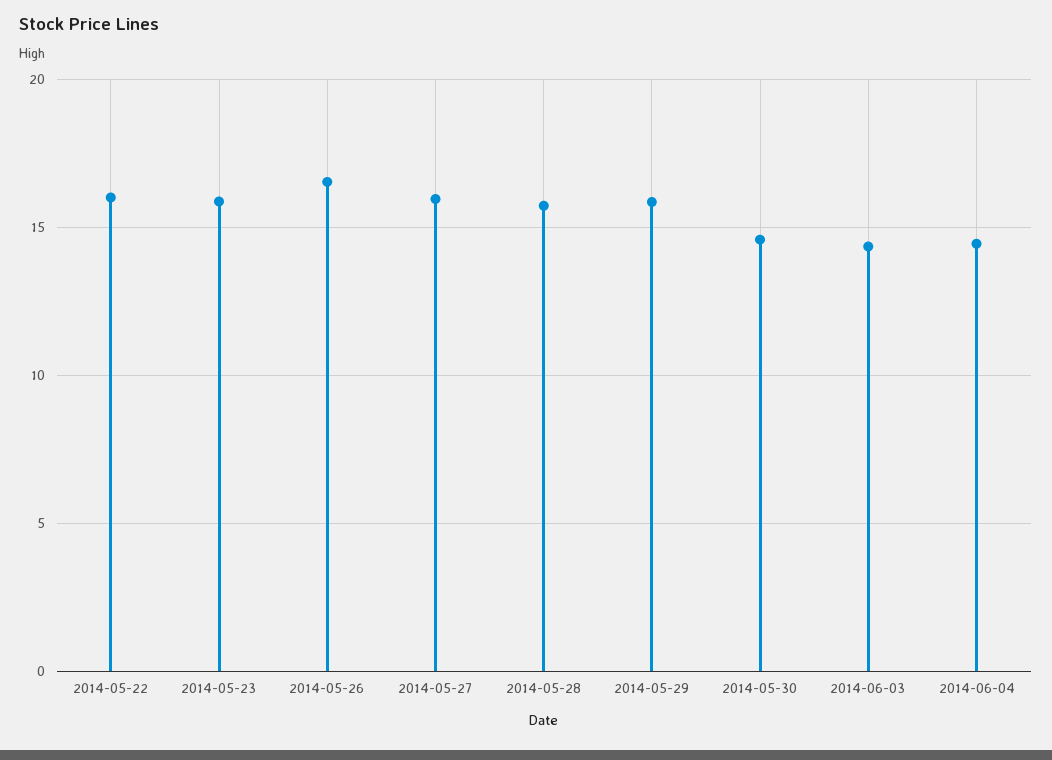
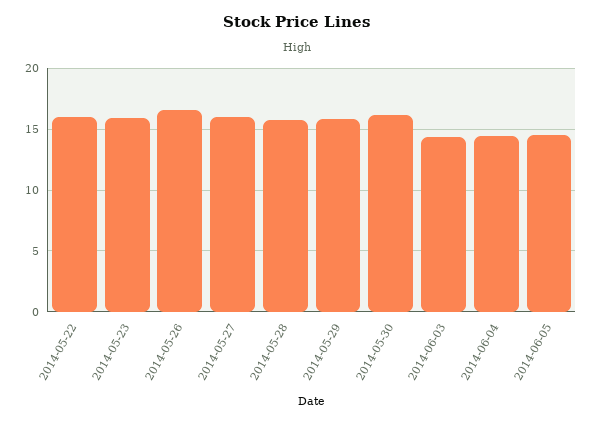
2014-05-30: 14.5 -> 16
2014-06-05: none -> 14.5

